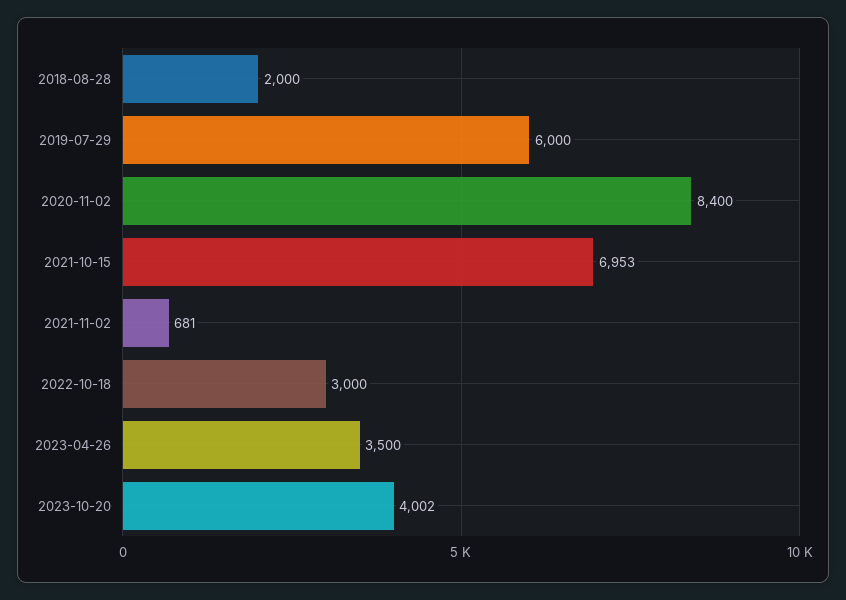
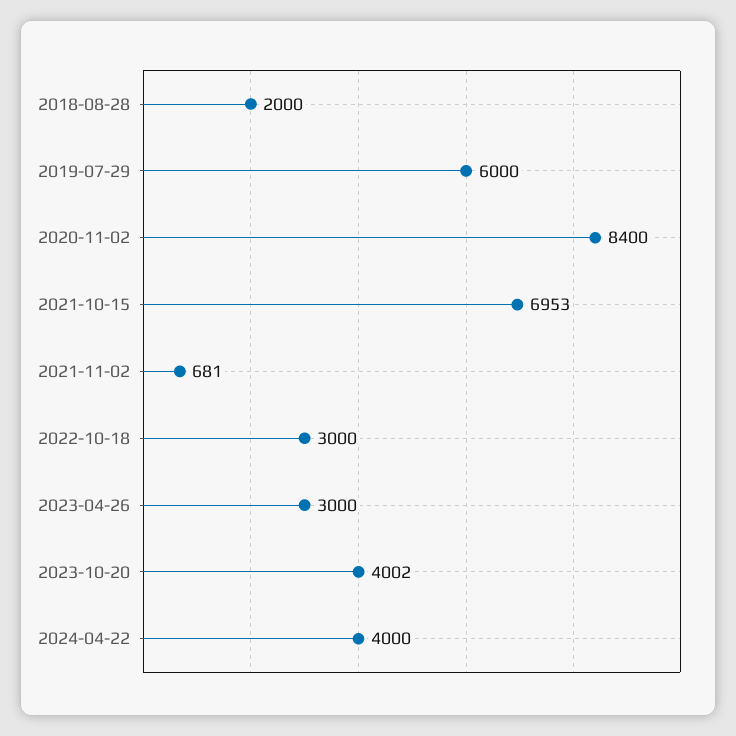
2023-04-26: 3500 -> 3000
2024-04-22: none -> 4000

